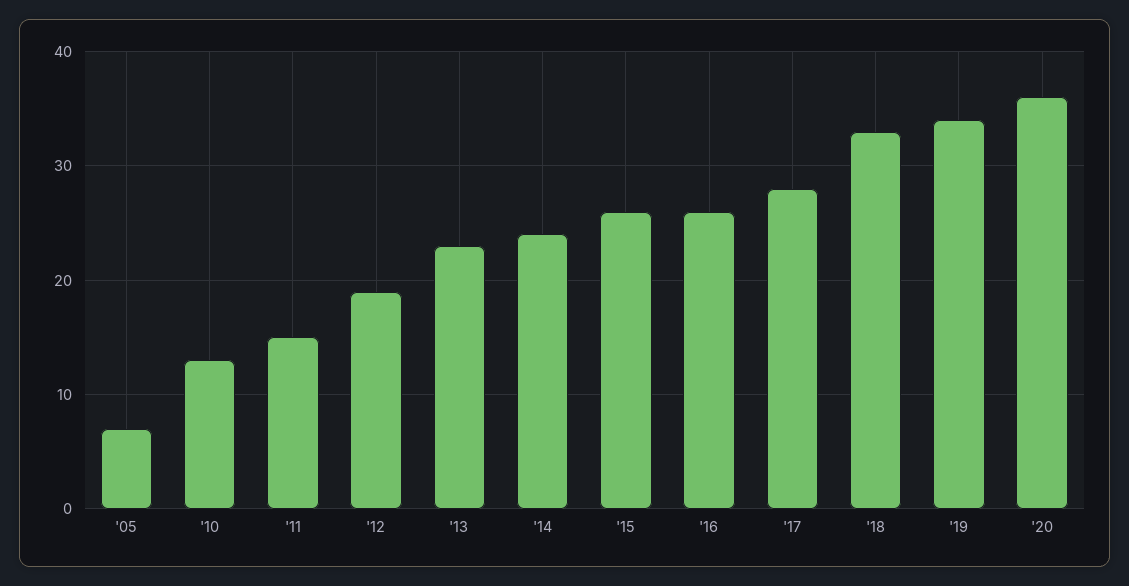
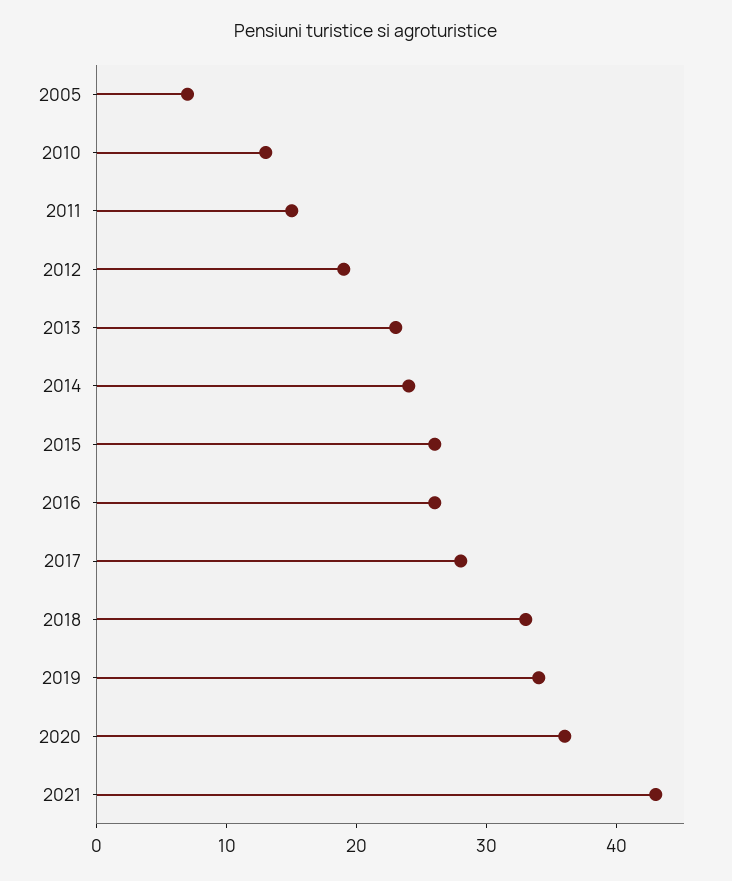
2021: none -> 43

